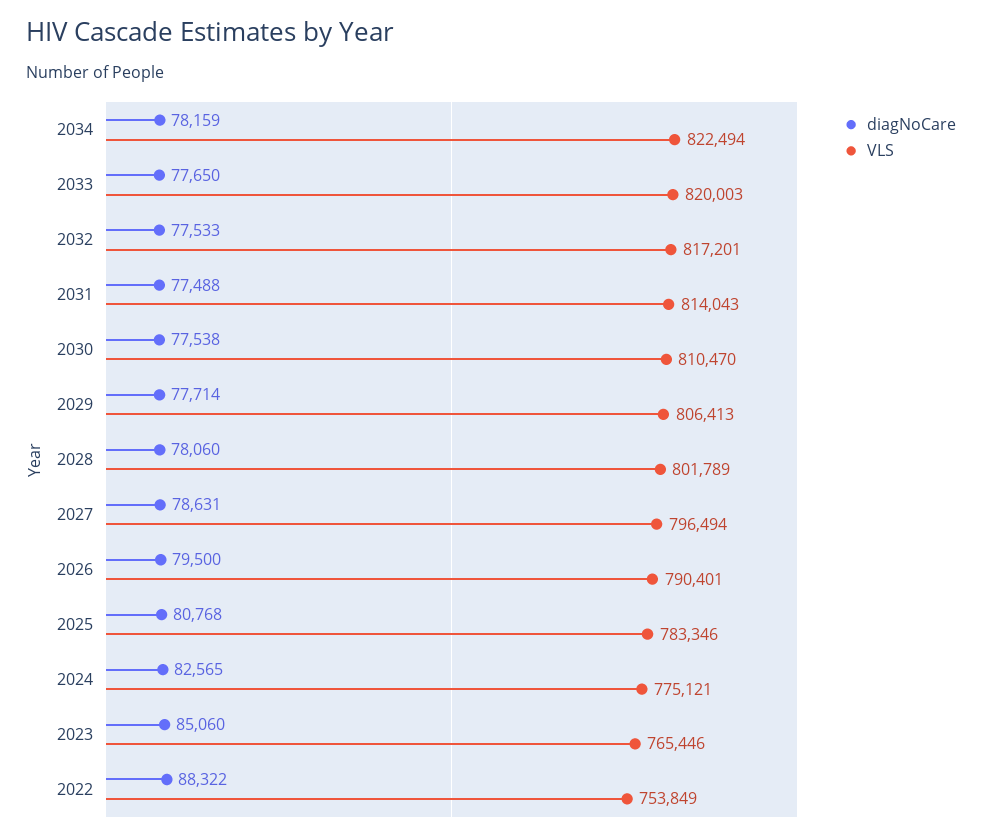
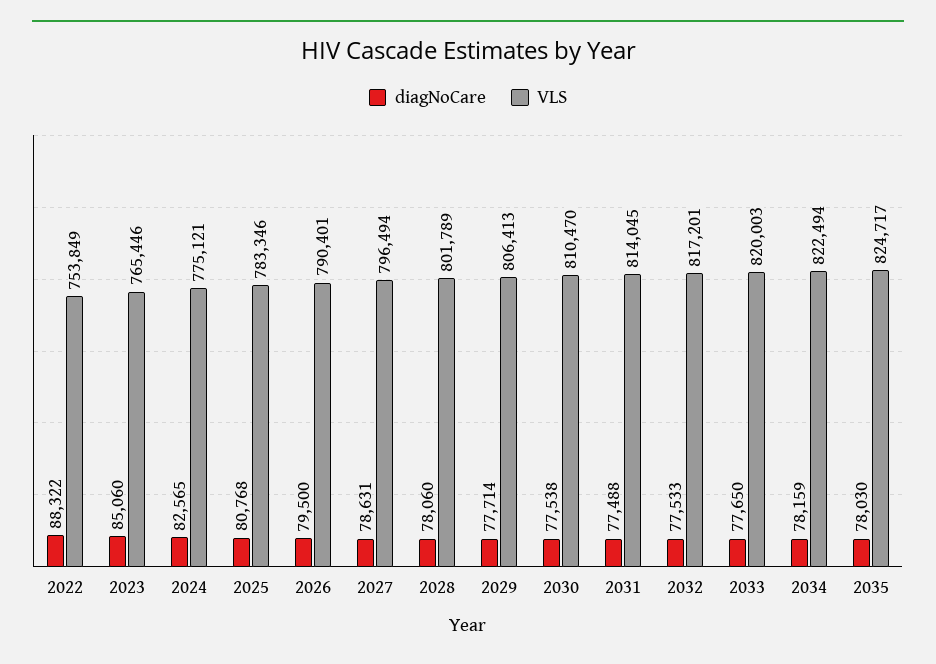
VLS, 2031: 814043 -> 814045
diagNoCare, 2035: none -> 78030
VLS, 2035: none -> 824717

